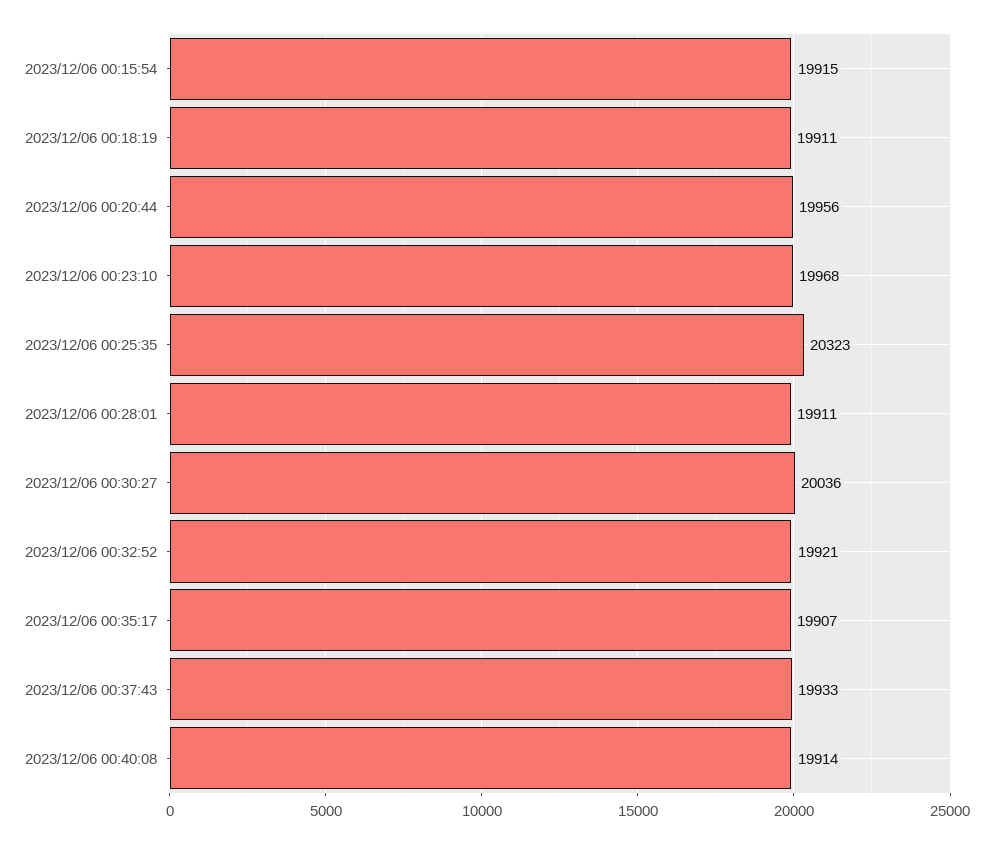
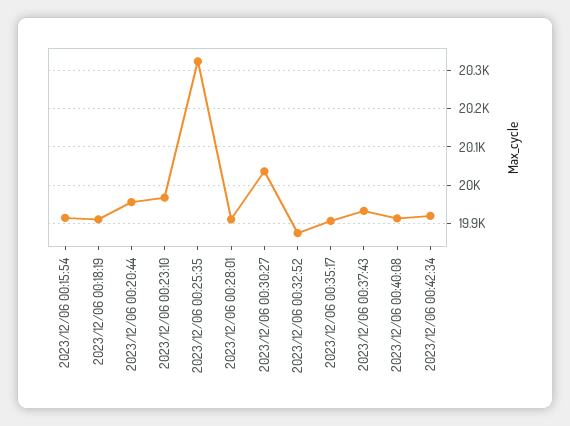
2023/12/06 00:32:52: 19921 -> 19880
2023/12/06 00:42:34: none -> 19920

